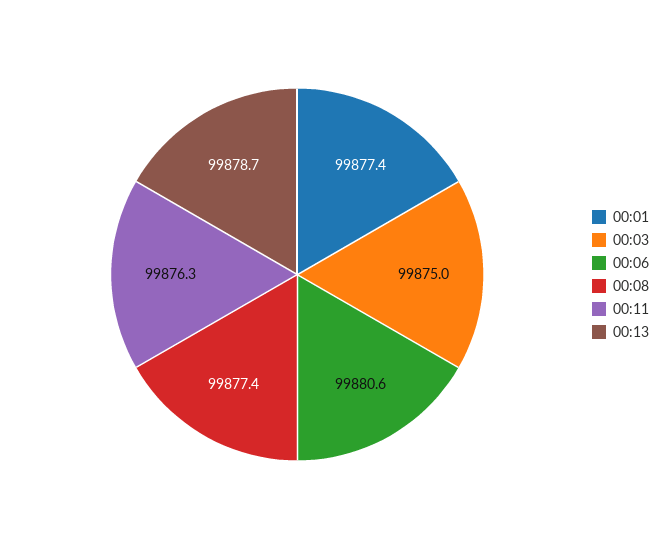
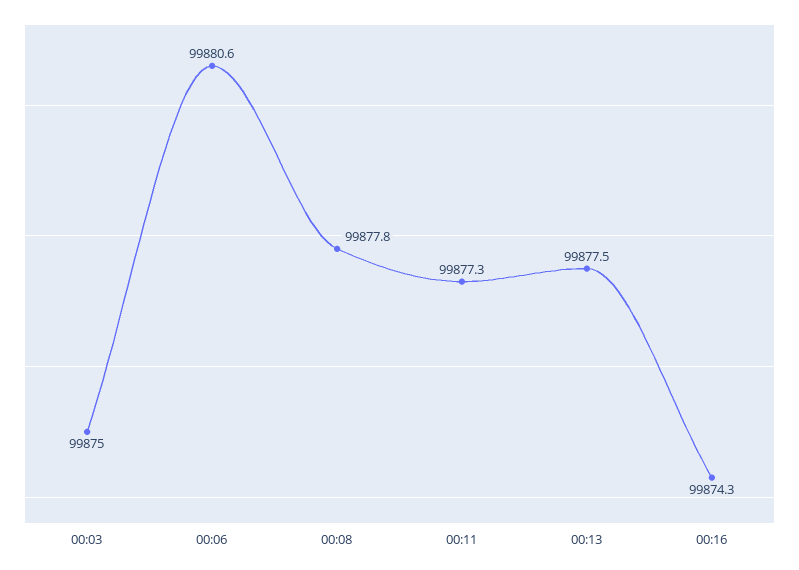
00:01: 99877.4 -> none
00:08: 99877.4 -> 99877.8
00:11: 99876.3 -> 99877.3
00:13: 99878.7 -> 99877.5
00:16: none -> 99874.3

